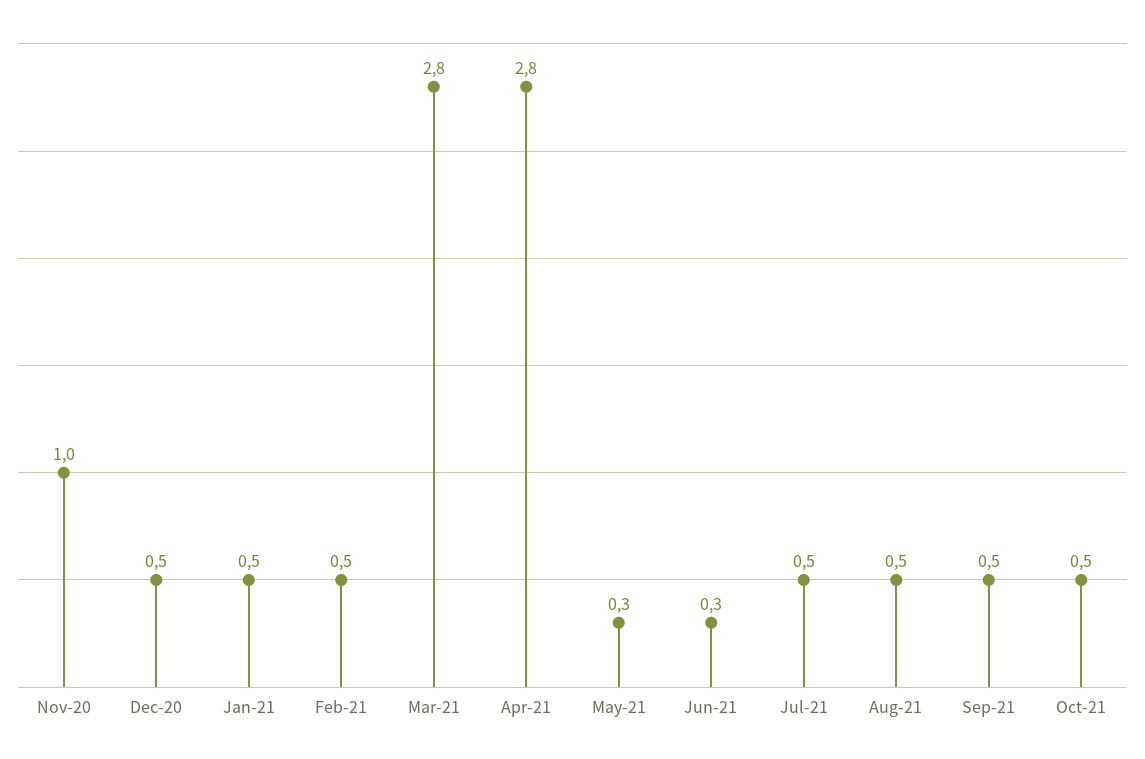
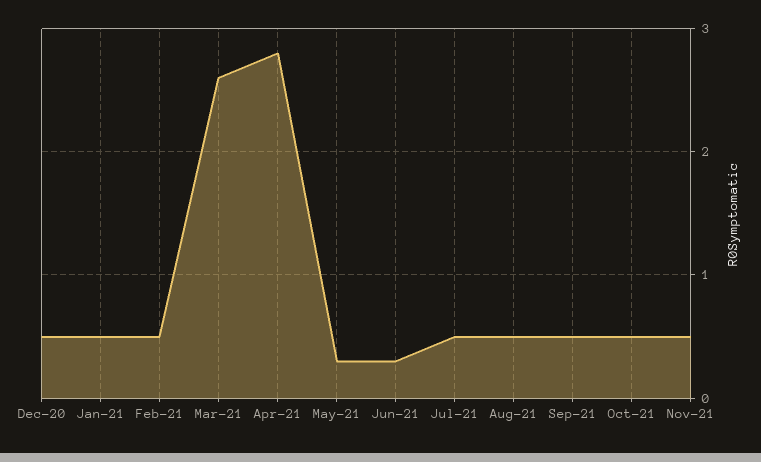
Nov-20: 1 -> none
Mar-21: 2.8 -> 2.6
Nov-21: none -> 0.5

